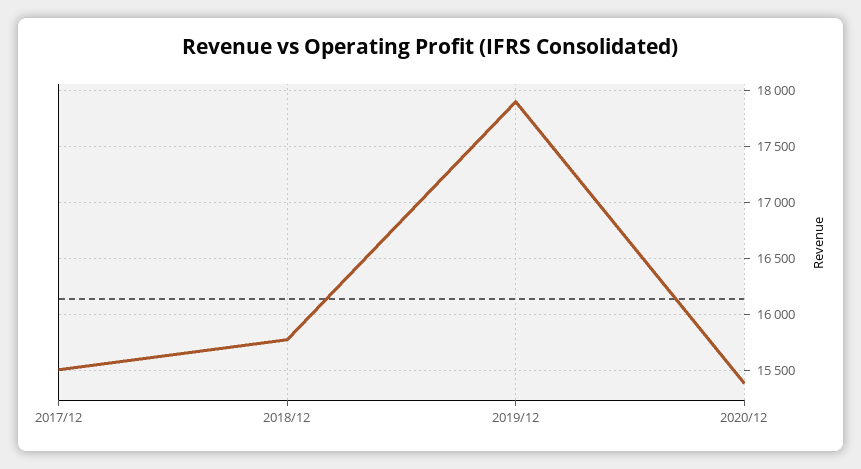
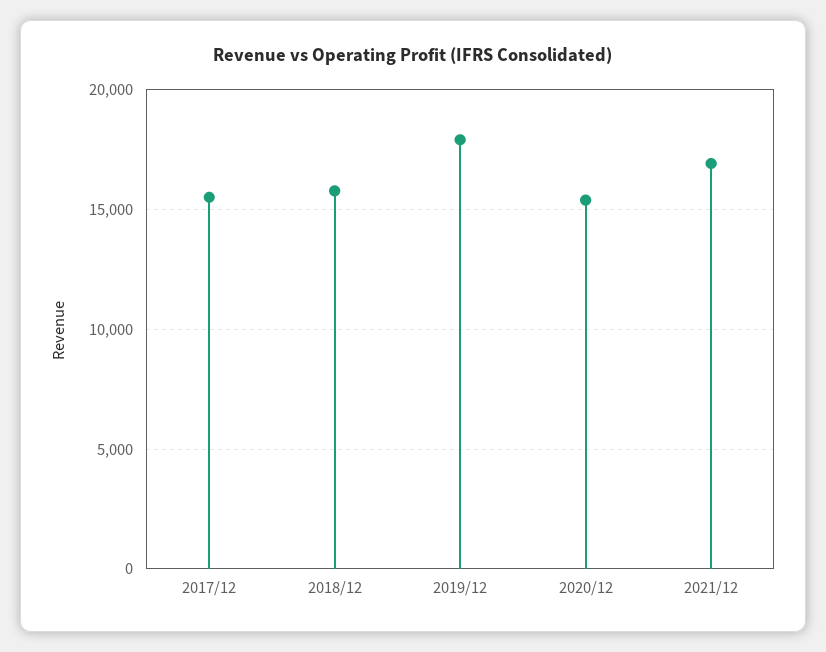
2021/12: none -> 17000

